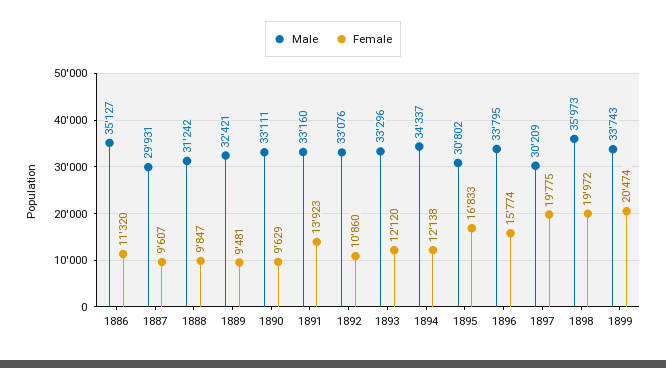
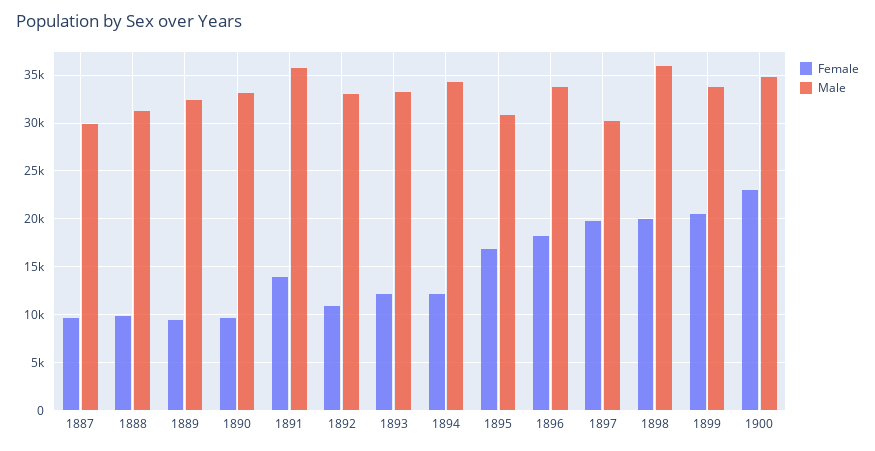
Male, 1886: 35127 -> none
Female, 1886: 11320 -> none
Male, 1891: 33160 -> 36000
Female, 1896: 15774 -> 18000
Female, 1900: none -> 23000
Male, 1900: none -> 35000

